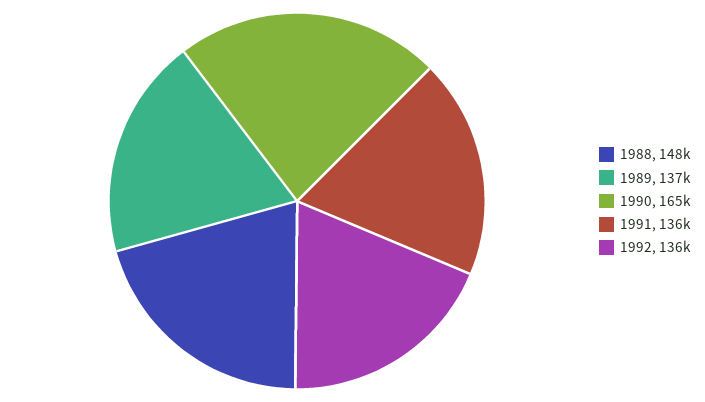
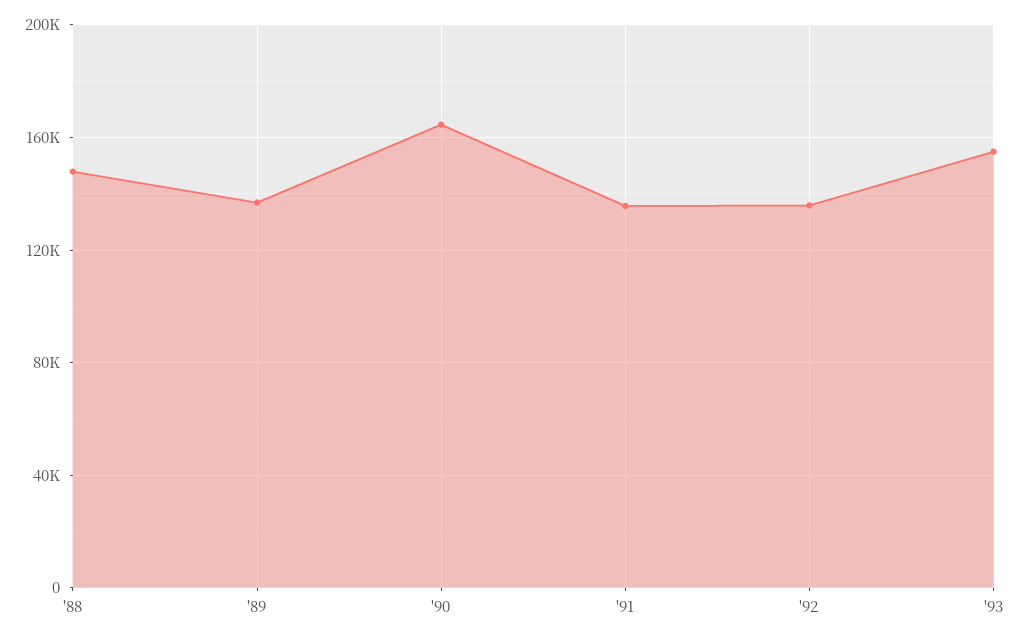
'93: none -> 155000

